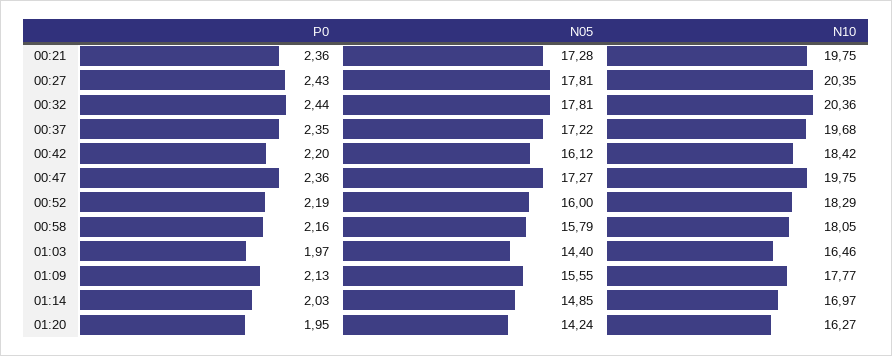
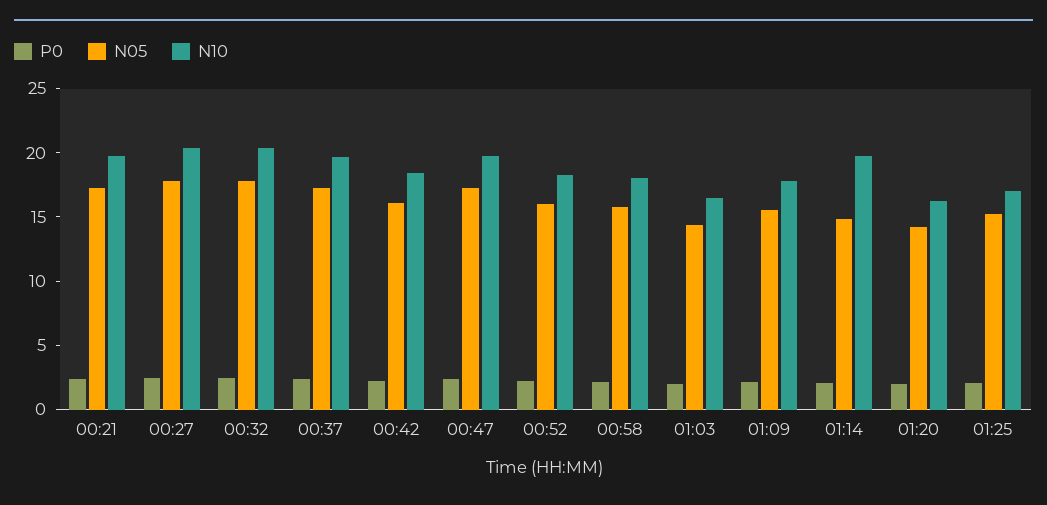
N10, 01:14: 16.97 -> 20
P0, 01:25: none -> 2
N05, 01:25: none -> 15
N10, 01:25: none -> 17

